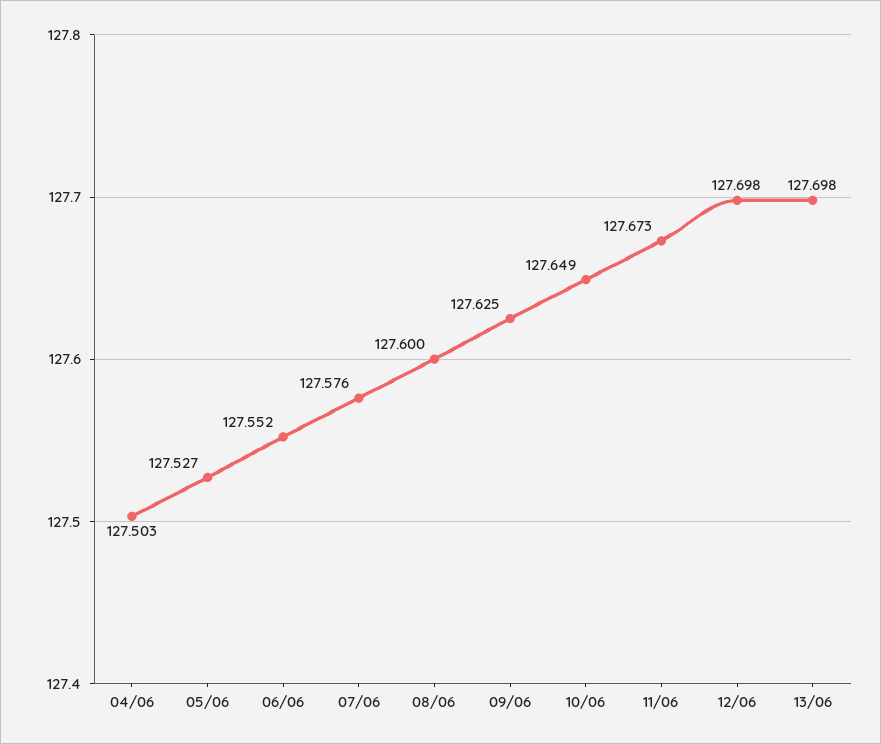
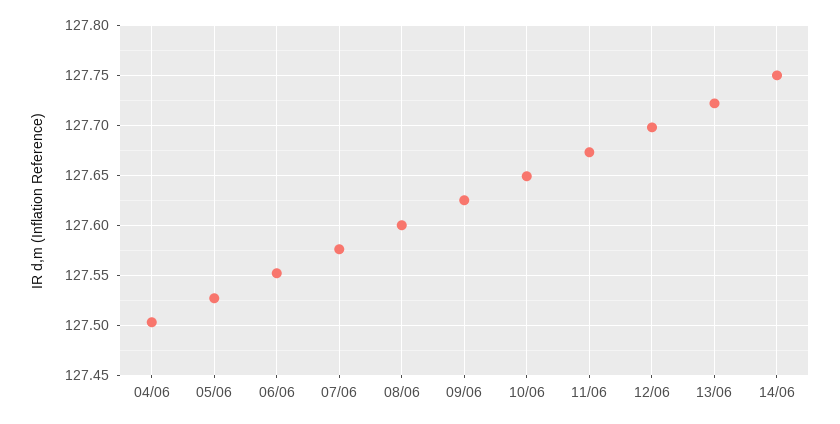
13/06: 127.698 -> 127.72
14/06: none -> 127.75

